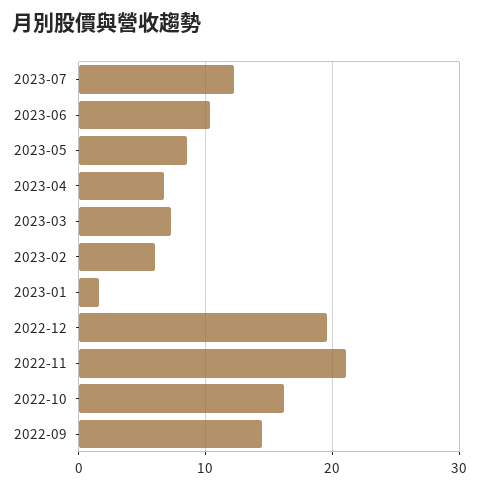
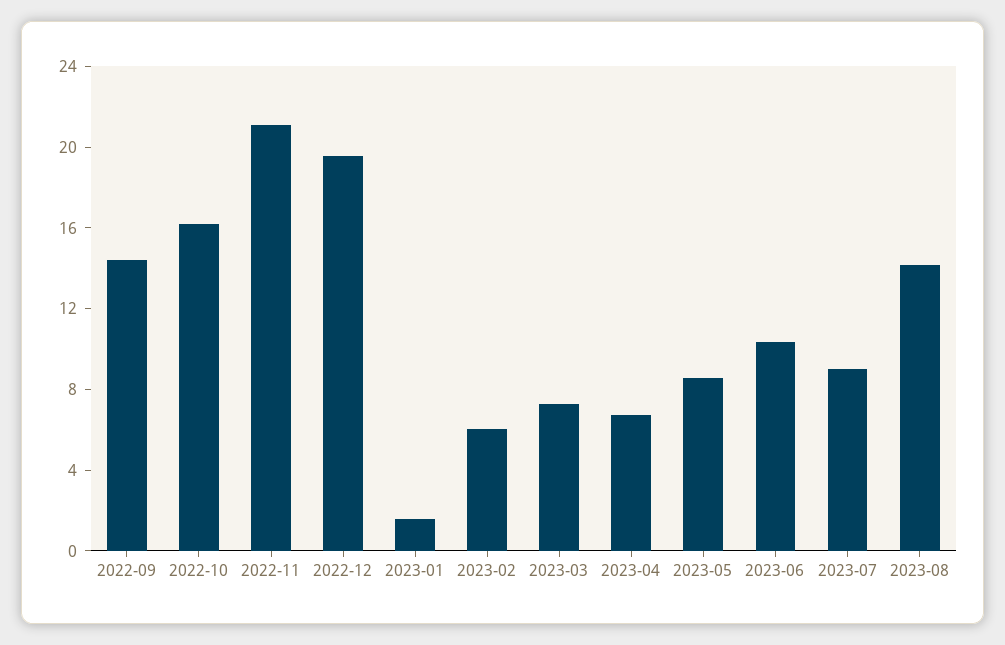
2023-07: 12 -> 9
2023-08: none -> 14

